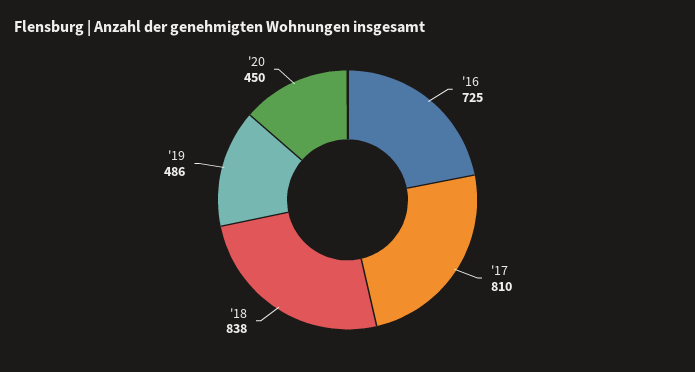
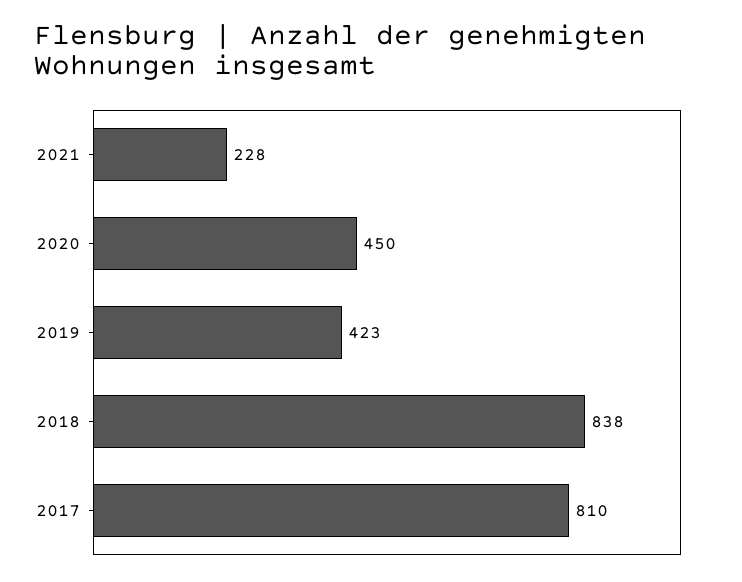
'16: 725 -> none
'19: 486 -> 423
2021: none -> 228

